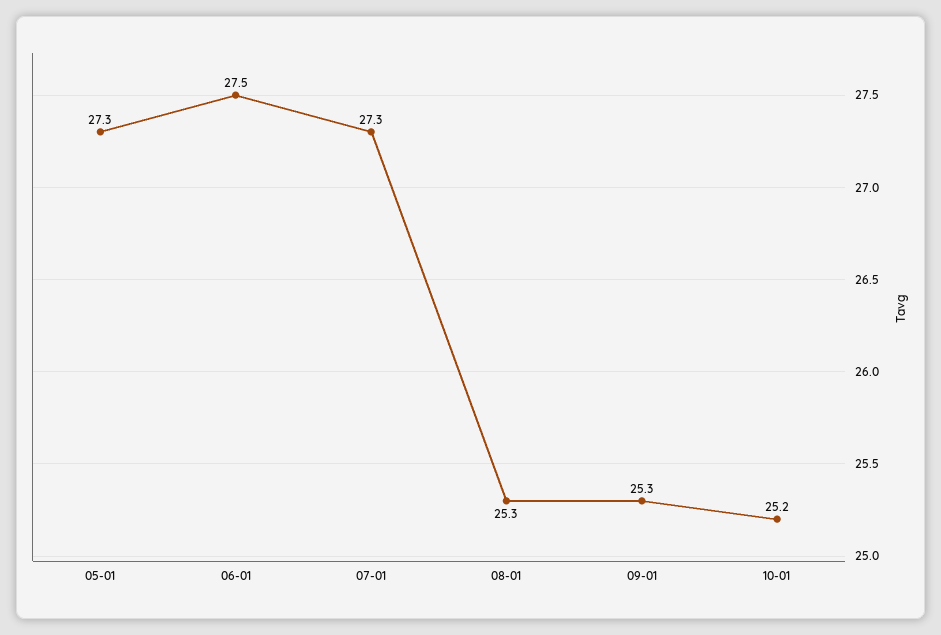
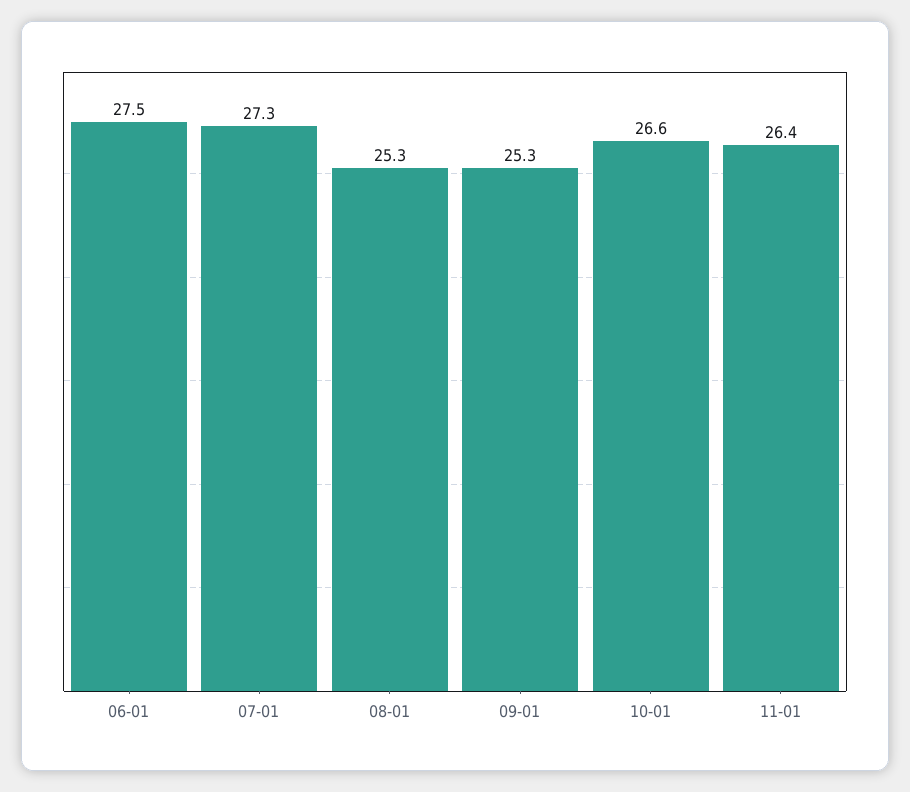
05-01: 27.3 -> none
10-01: 25.2 -> 26.6
11-01: none -> 26.4

